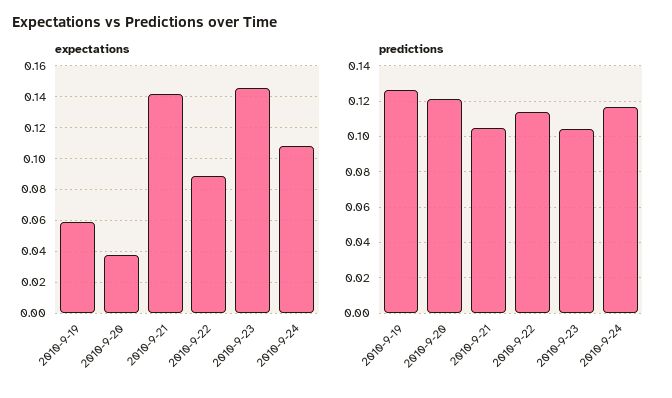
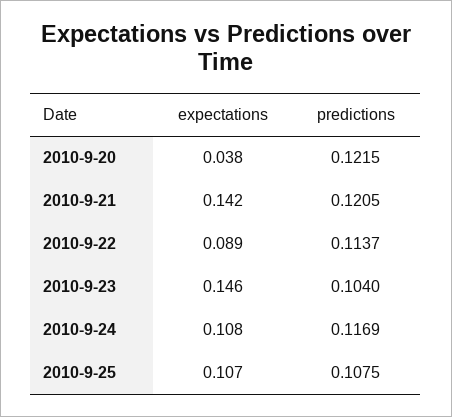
expectations, 2010-9-19: 0.06 -> none
predictions, 2010-9-19: 0.125 -> none
predictions, 2010-9-21: 0.105 -> 0.1205
expectations, 2010-9-25: none -> 0.107
predictions, 2010-9-25: none -> 0.1075

